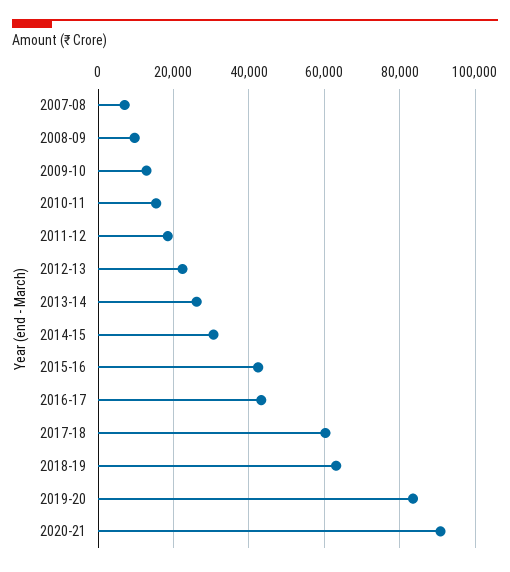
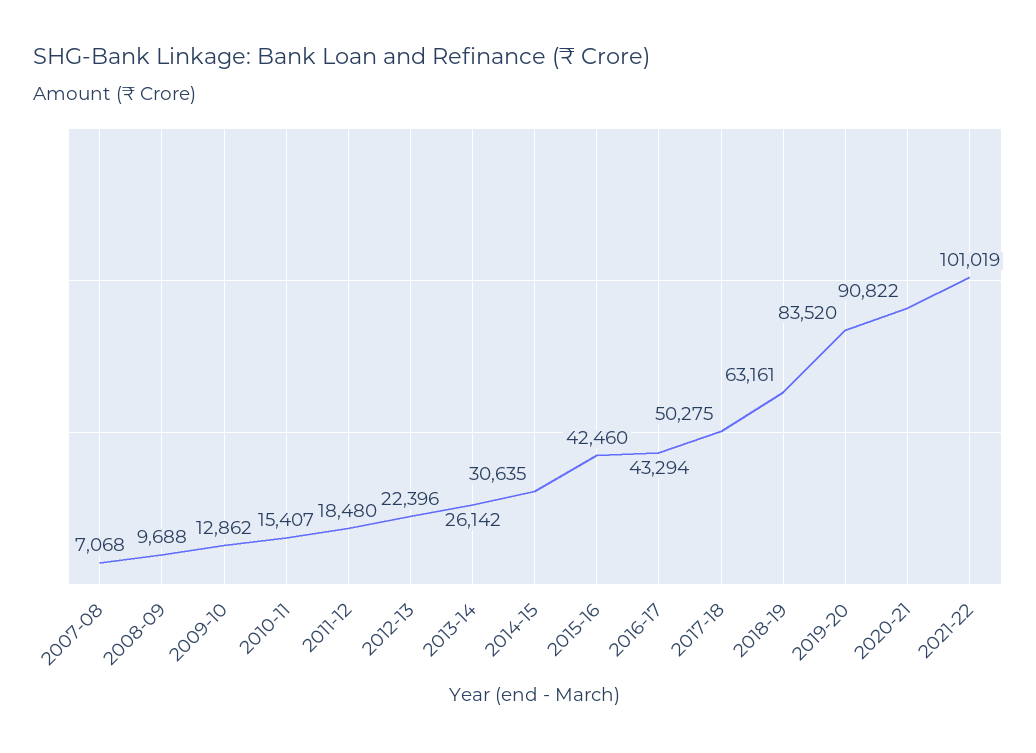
2017-18: 60000 -> 50275
2021-22: none -> 101019

